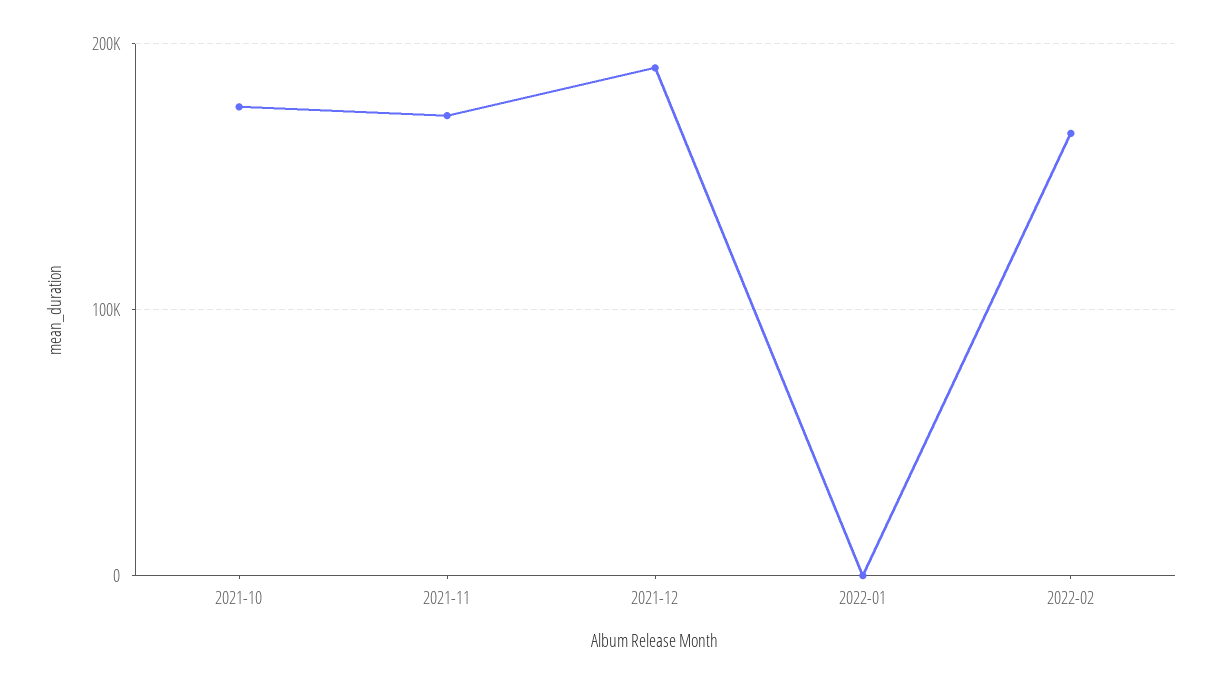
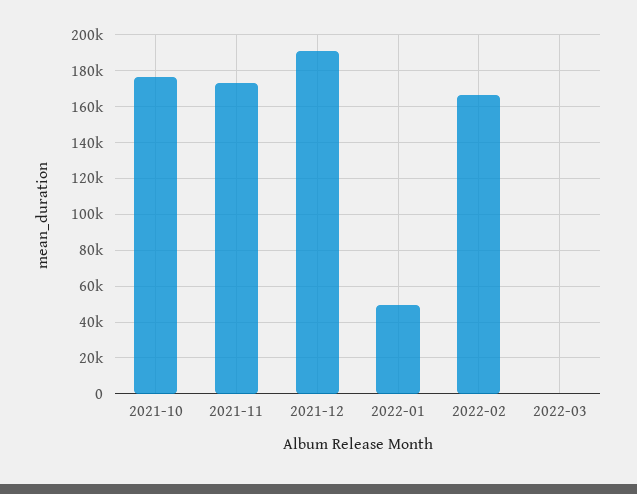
2022-01: 0 -> 50000
2022-03: none -> 0

